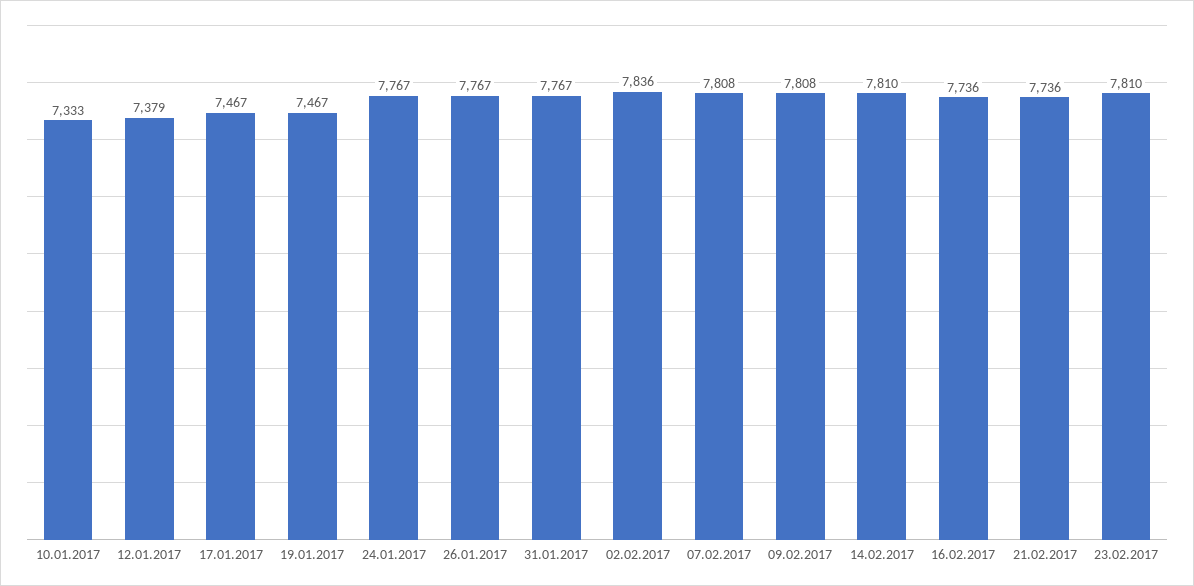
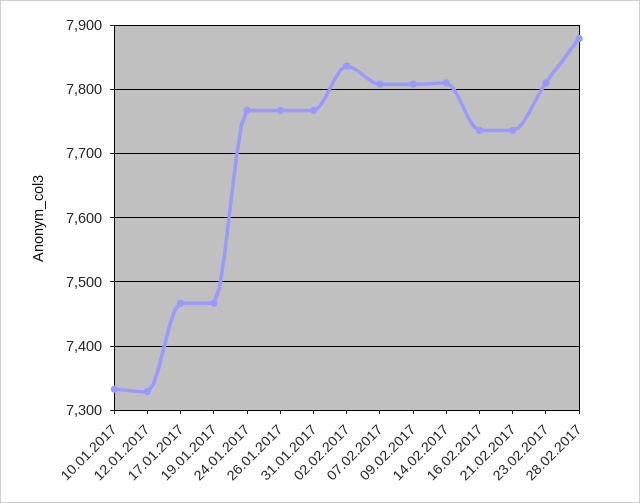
12.01.2017: 7379 -> 7330
28.02.2017: none -> 7880

